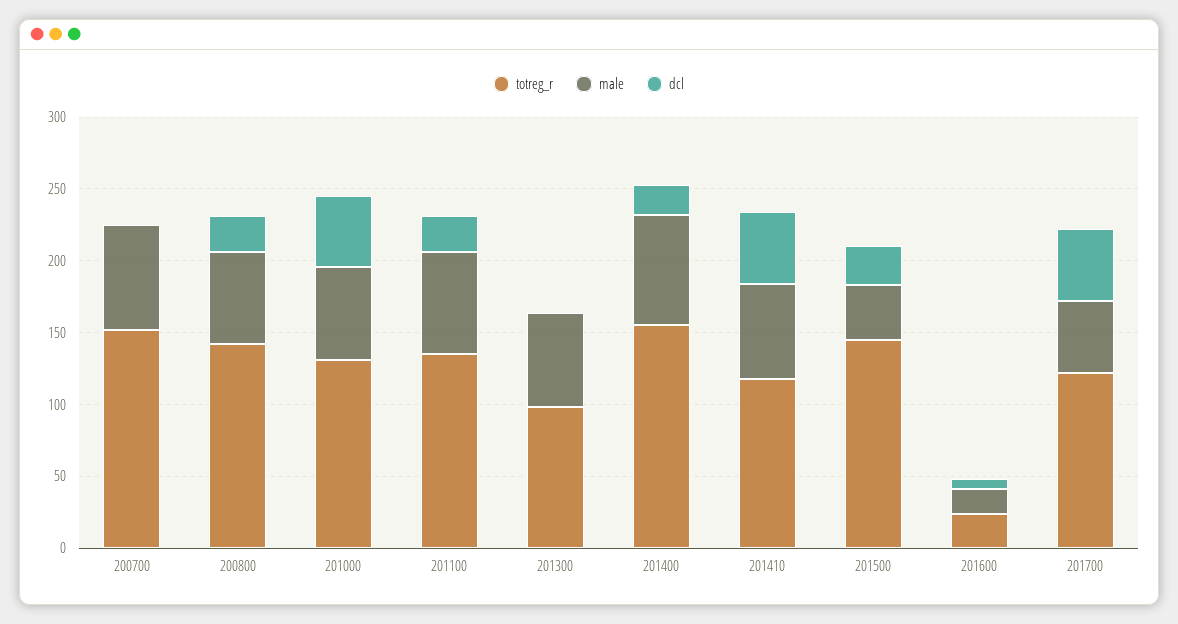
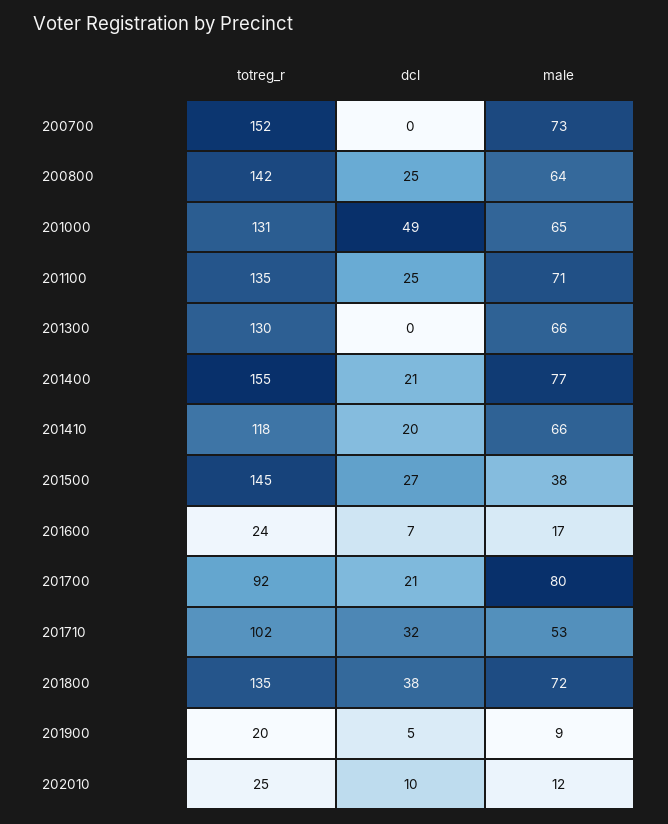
totreg_r, 201300: 100 -> 130
dcl, 201410: 50 -> 20
totreg_r, 201700: 120 -> 92
male, 201700: 50 -> 80
dcl, 201700: 50 -> 21
totreg_r, 201710: none -> 102
dcl, 201710: none -> 32
male, 201710: none -> 53
totreg_r, 201800: none -> 135
dcl, 201800: none -> 38
male, 201800: none -> 72
totreg_r, 201900: none -> 20
dcl, 201900: none -> 5
male, 201900: none -> 9
totreg_r, 202010: none -> 25
dcl, 202010: none -> 10
male, 202010: none -> 12

